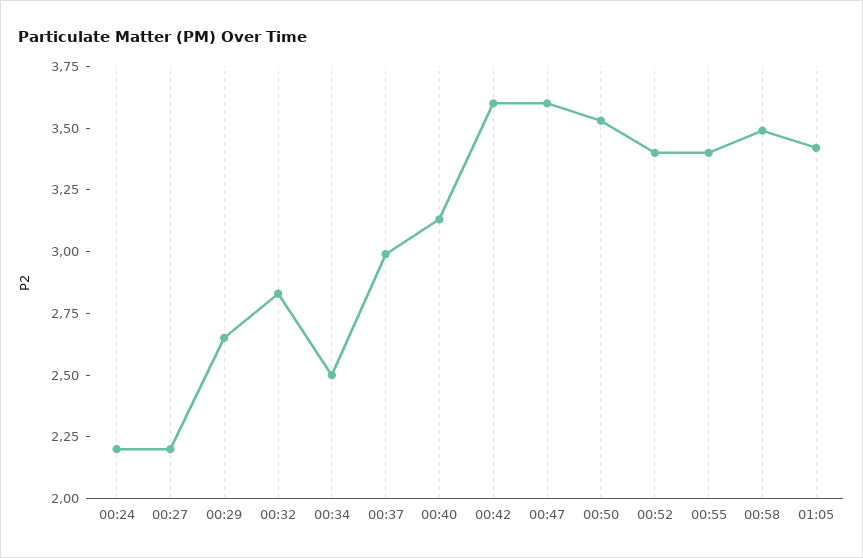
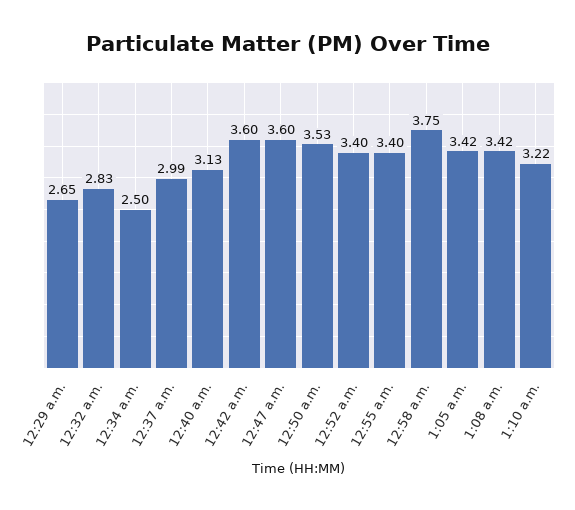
00:24: 2.2 -> none
00:27: 2.2 -> none
00:58: 3.5 -> 3.75
1:08 a.m.: none -> 3.42
1:10 a.m.: none -> 3.22

